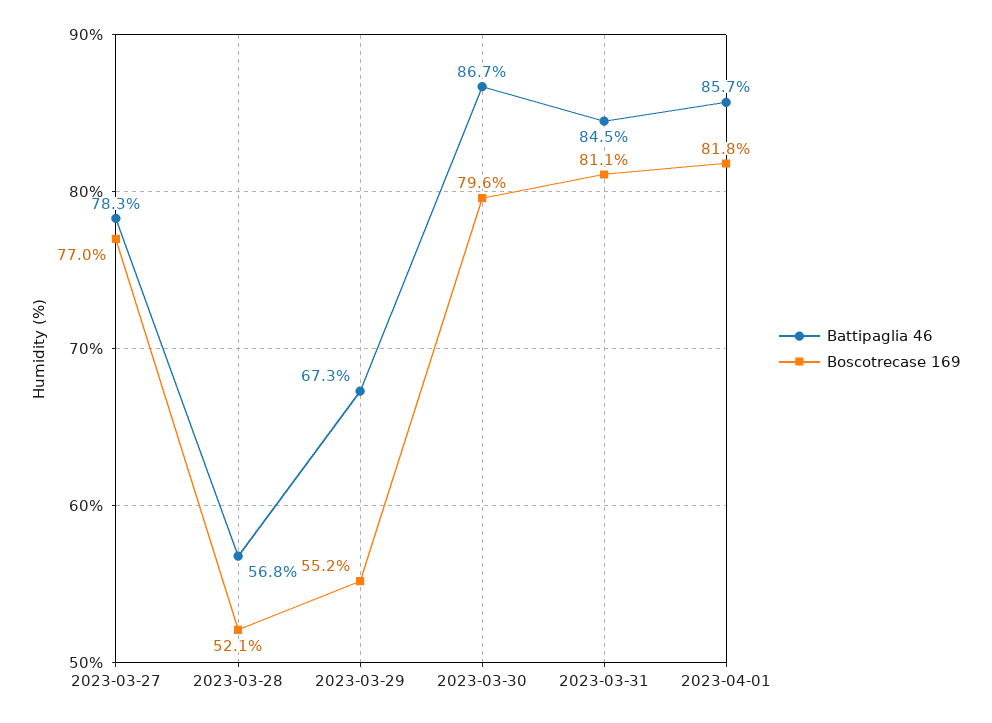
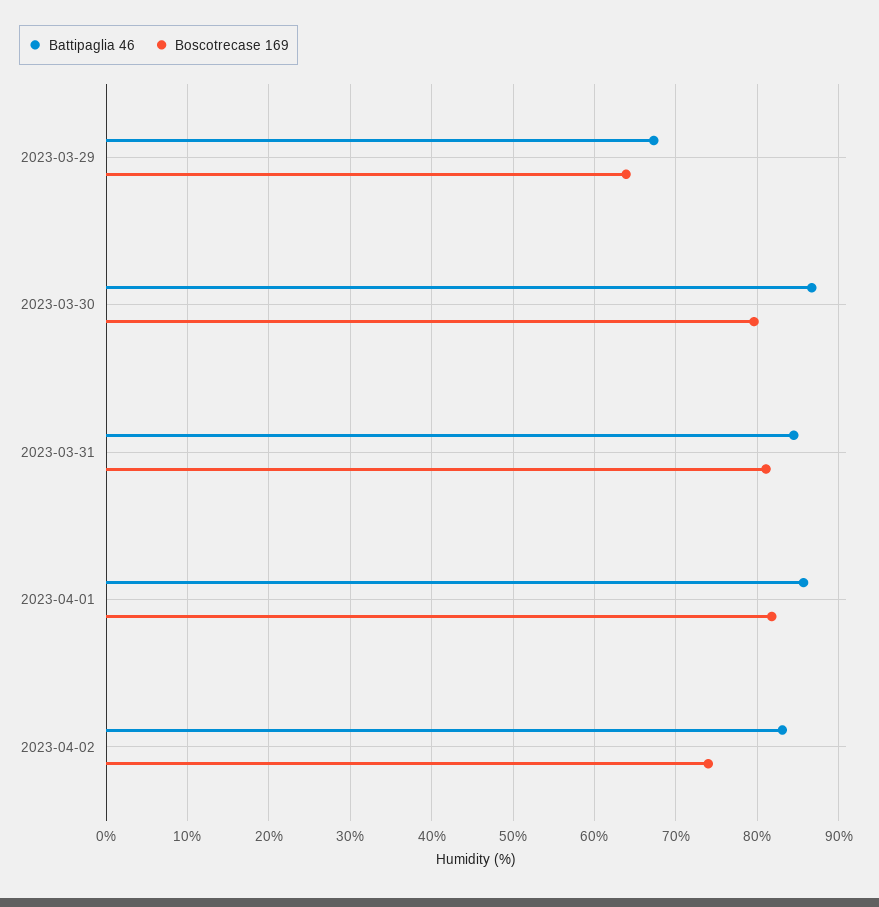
Battipaglia 46, 2023-03-27: 78.3 -> none
Boscotrecase 169, 2023-03-27: 77 -> none
Battipaglia 46, 2023-03-28: 56.8 -> none
Boscotrecase 169, 2023-03-28: 52.1 -> none
Boscotrecase 169, 2023-03-29: 55.2 -> 64
Battipaglia 46, 2023-04-02: none -> 83
Boscotrecase 169, 2023-04-02: none -> 74

